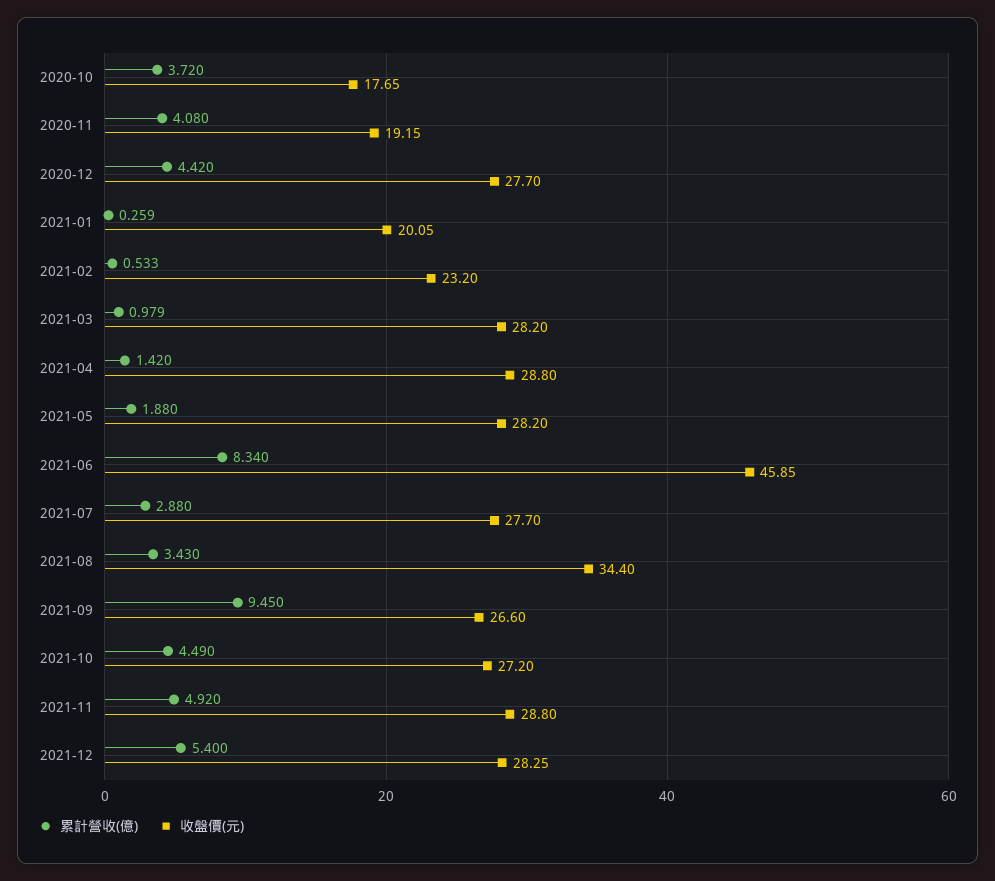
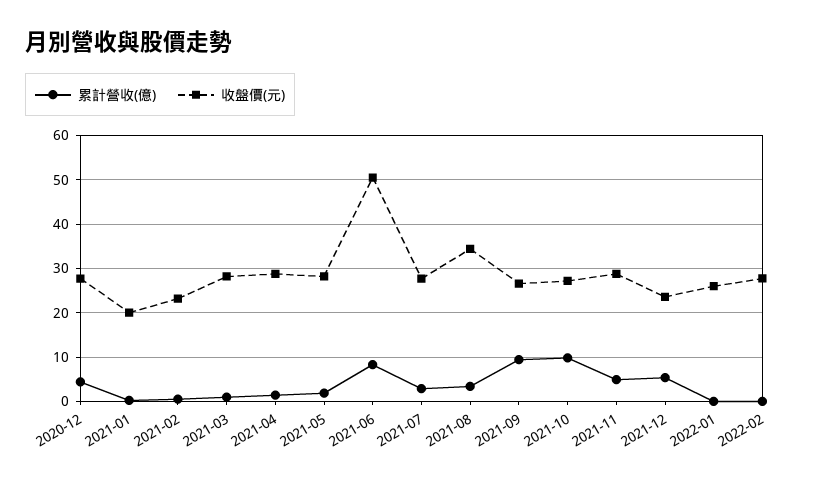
累計營收(億), 2020-10: 3.72 -> none
收盤價(元), 2020-10: 17.65 -> none
累計營收(億), 2020-11: 4.08 -> none
收盤價(元), 2020-11: 19.15 -> none
收盤價(元), 2021-06: 45.85 -> 50
累計營收(億), 2021-10: 4.49 -> 10
收盤價(元), 2021-12: 28.25 -> 24
累計營收(億), 2022-01: none -> 0
收盤價(元), 2022-01: none -> 26
累計營收(億), 2022-02: none -> 0
收盤價(元), 2022-02: none -> 28

